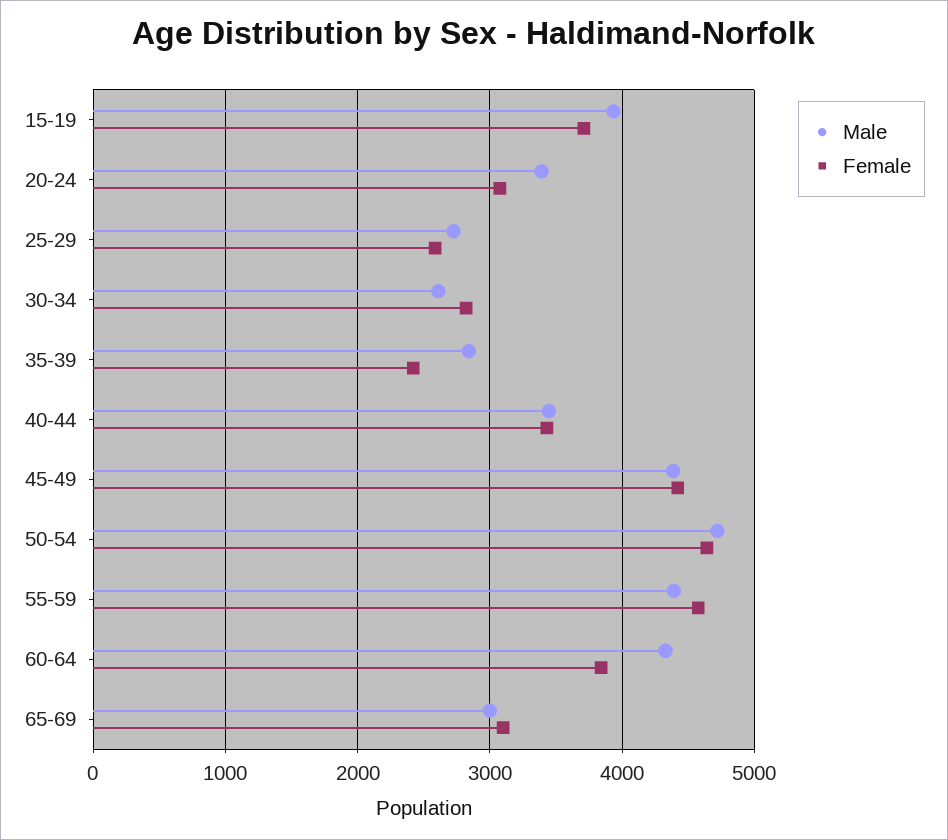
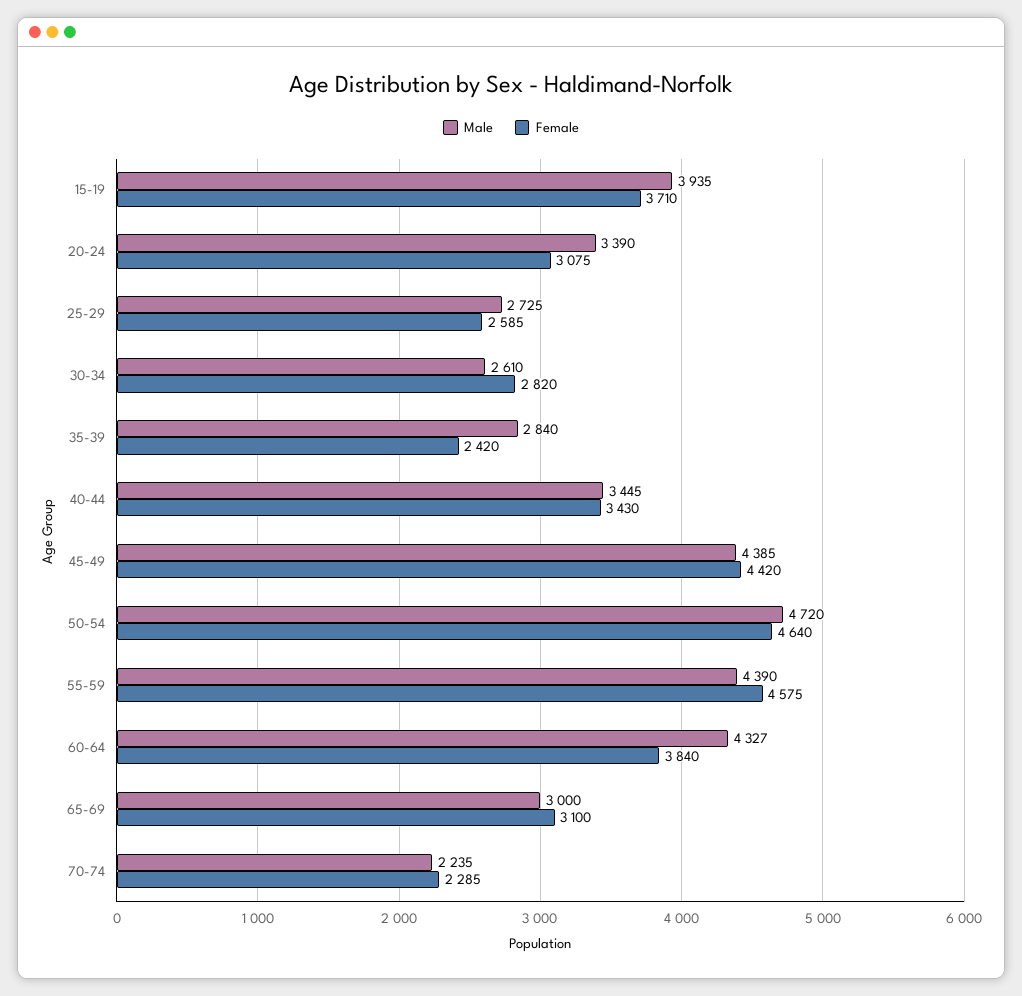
Male, 70-74: none -> 2235
Female, 70-74: none -> 2285

